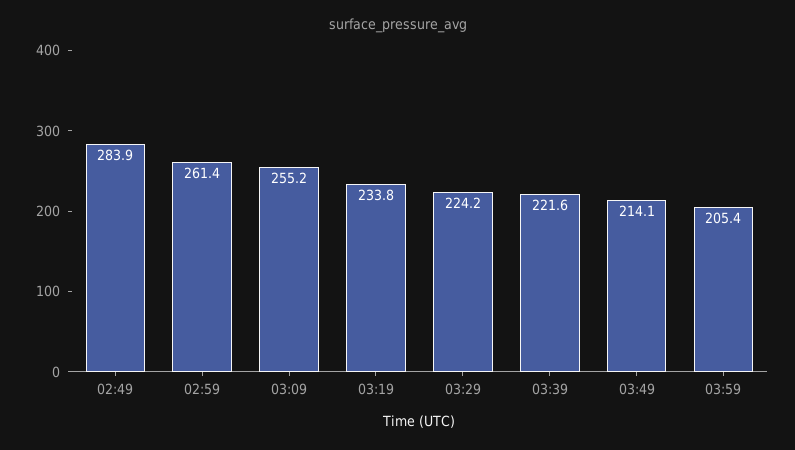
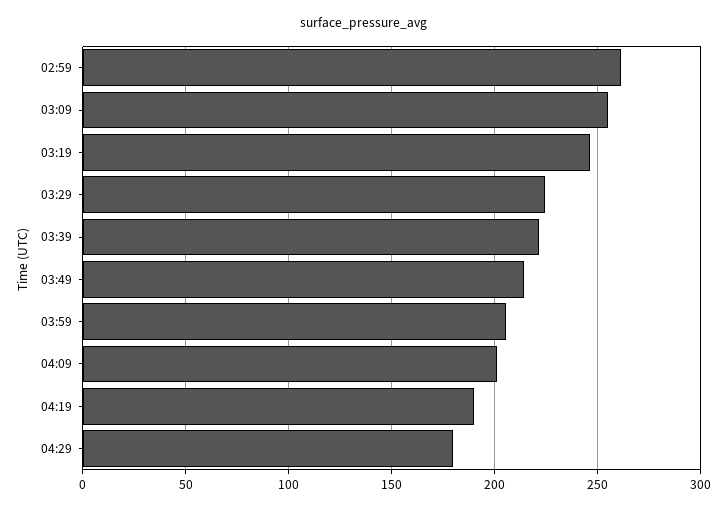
02:49: 283.9 -> none
03:19: 233.8 -> 245
04:09: none -> 200
04:19: none -> 190
04:29: none -> 180

